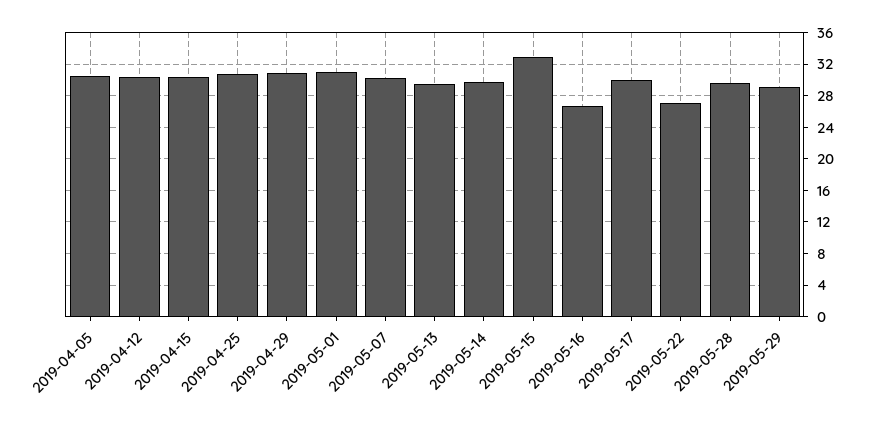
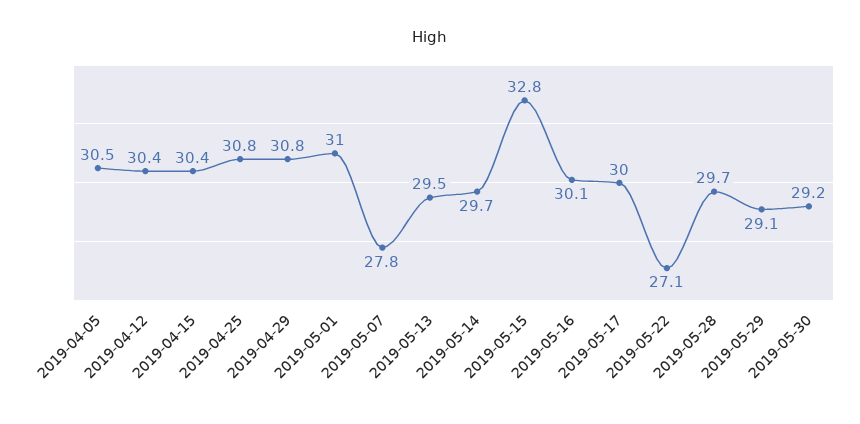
2019-05-07: 30 -> 27.8
2019-05-16: 27 -> 30.1
2019-05-30: none -> 29.2

